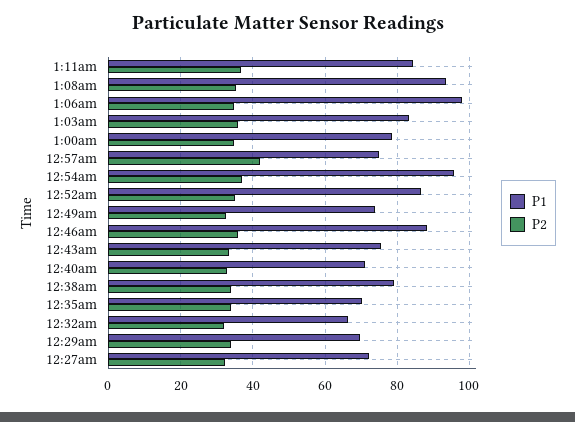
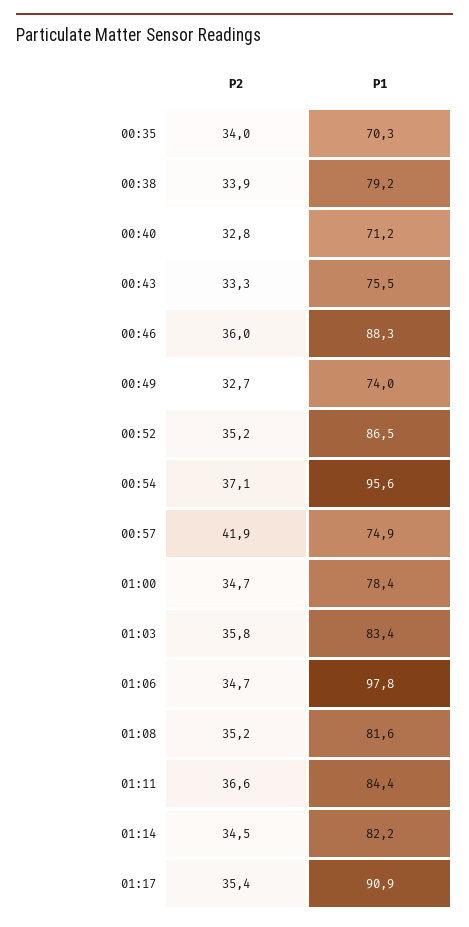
P1, 1:08am: 94 -> 81.6
P1, 12:32am: 66 -> none
P2, 12:32am: 32 -> none
P1, 12:29am: 70 -> none
P2, 12:29am: 34 -> none
P1, 12:27am: 72 -> none
P2, 12:27am: 32 -> none
P2, 01:14: none -> 34.5
P1, 01:14: none -> 82.2
P2, 01:17: none -> 35.4
P1, 01:17: none -> 90.9

